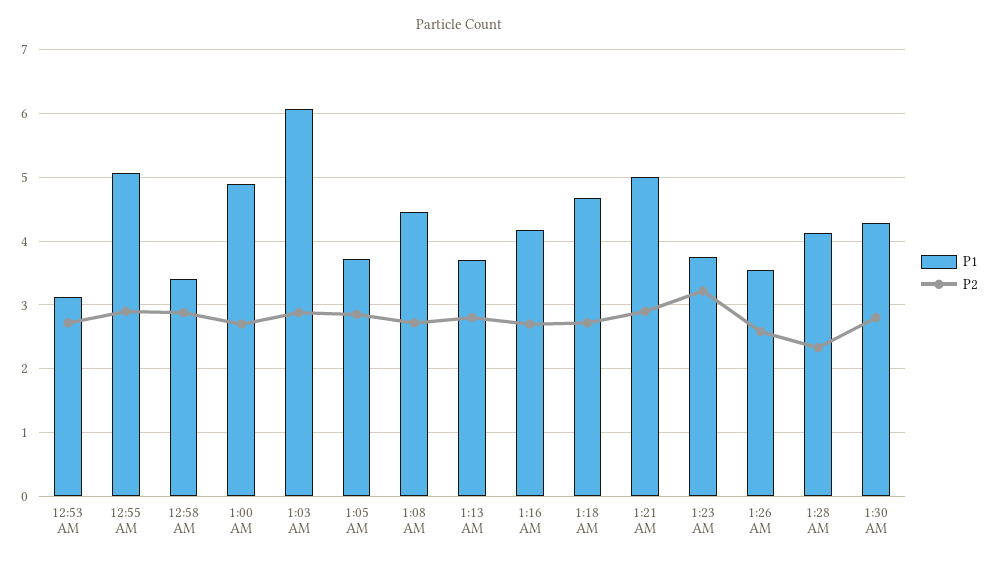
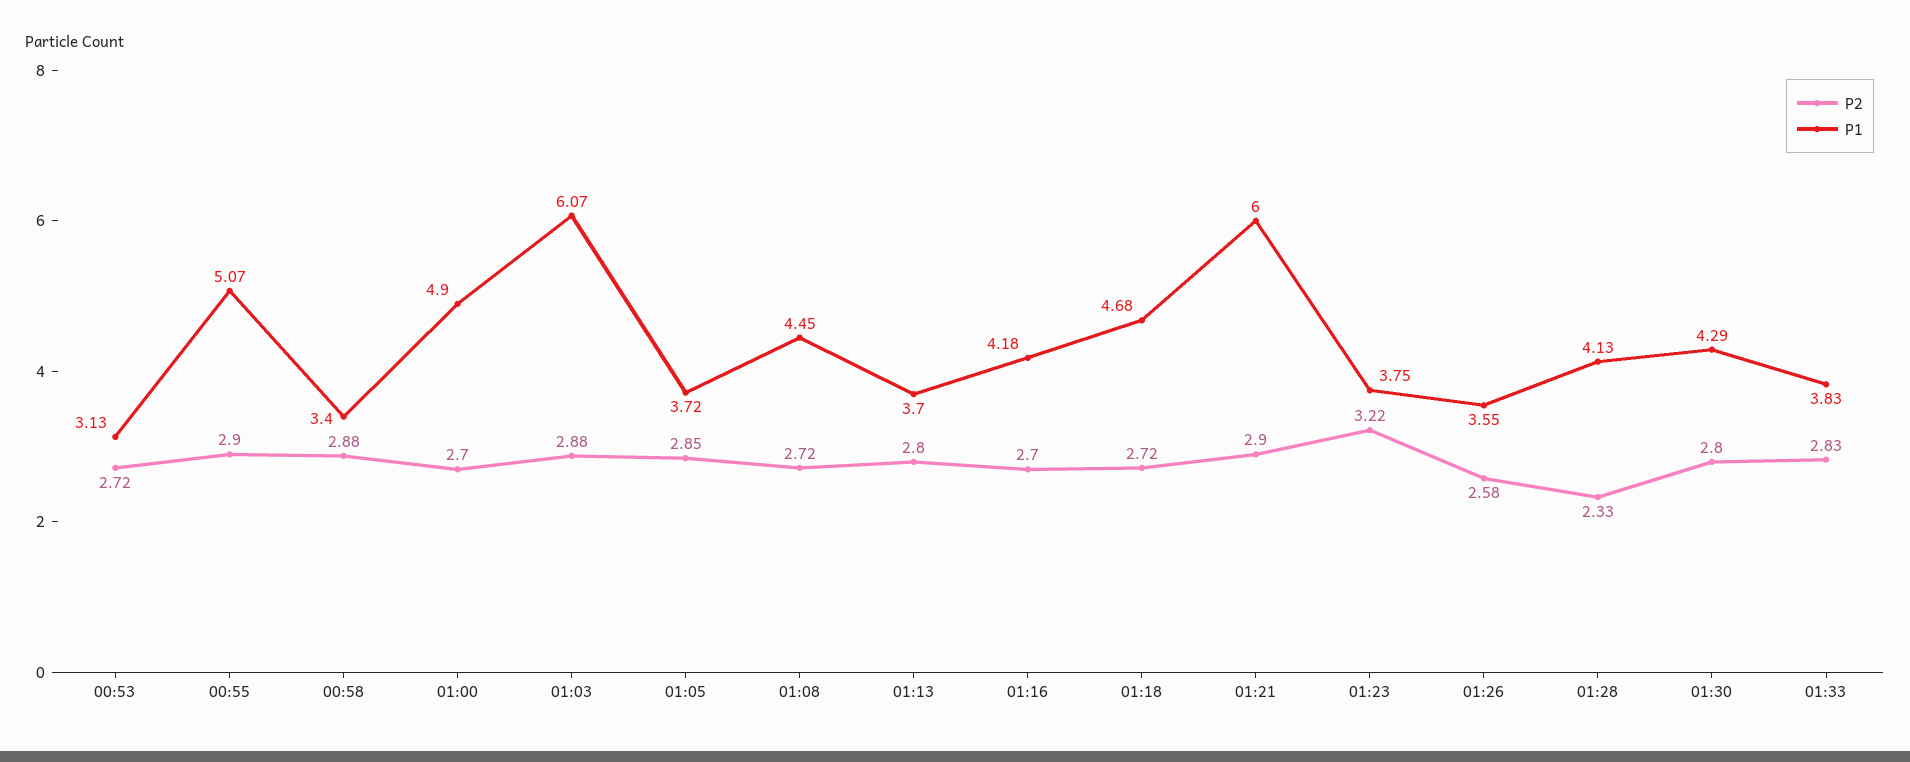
P1, 1:21 AM: 5 -> 6
P2, 01:33: none -> 2.83
P1, 01:33: none -> 3.83

